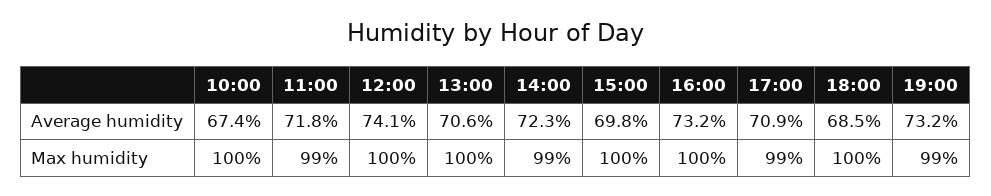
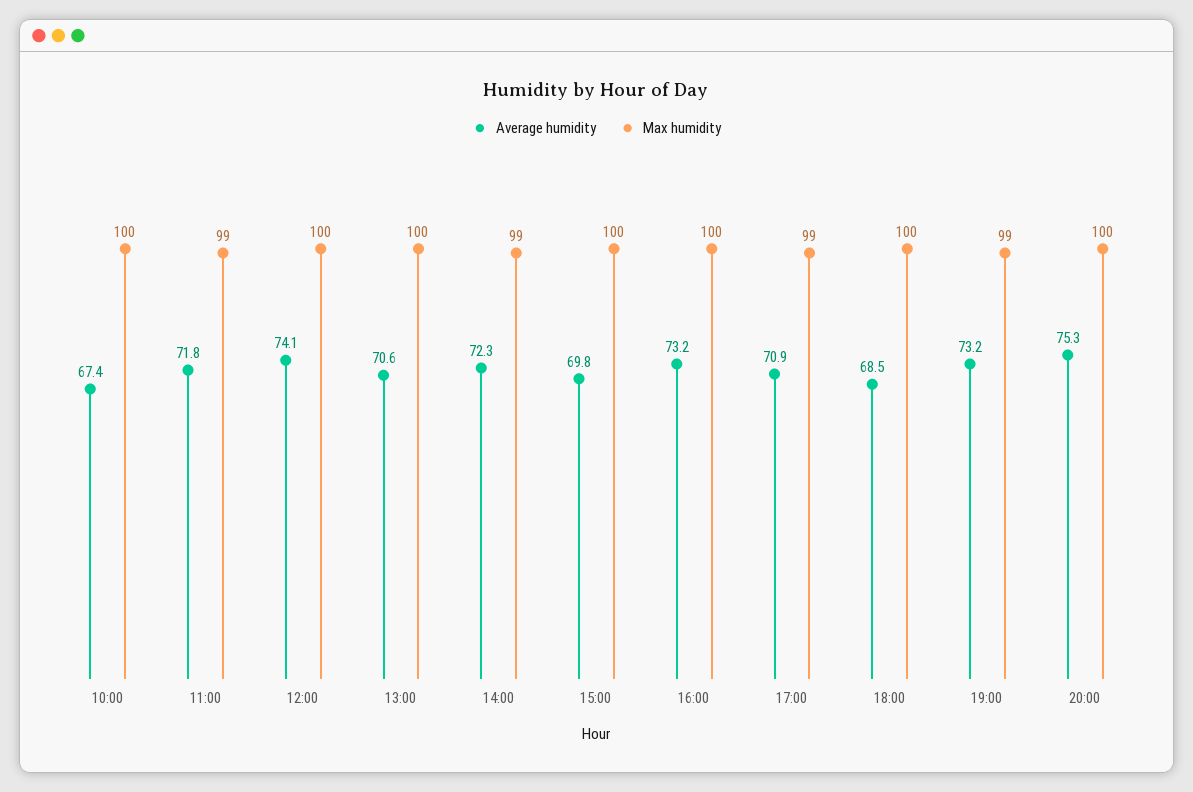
Average humidity, 20:00: none -> 75.3
Max humidity, 20:00: none -> 100

